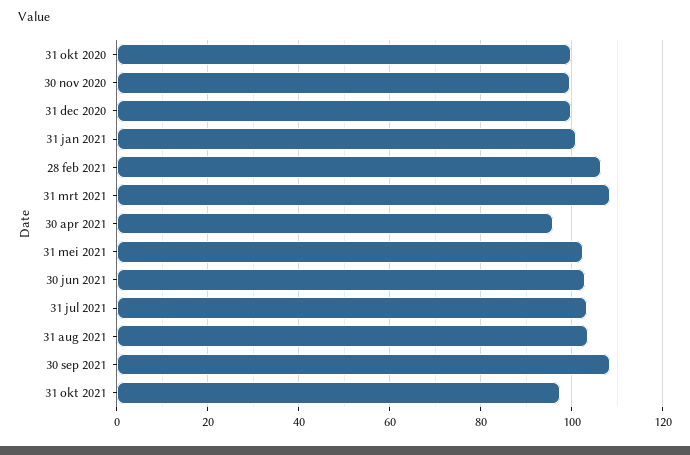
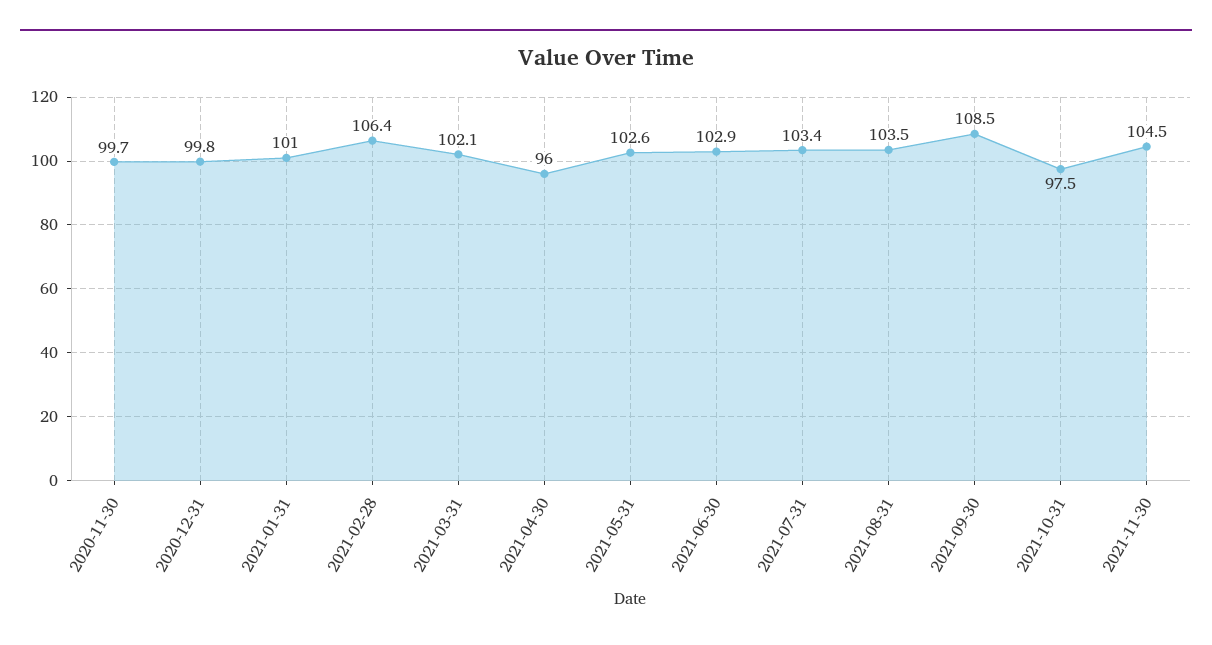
31 okt 2020: 100 -> none
31 mrt 2021: 108 -> 102.1
2021-11-30: none -> 104.5

